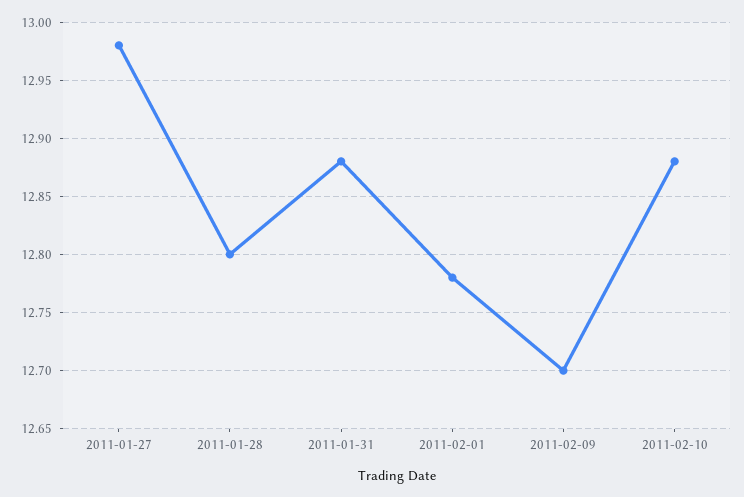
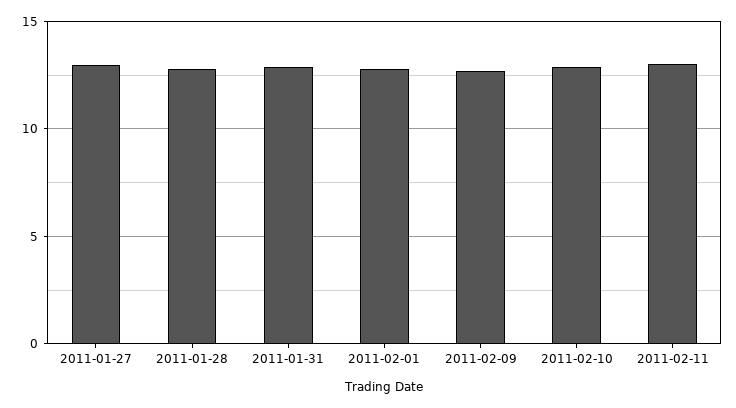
2011-02-11: none -> 13

